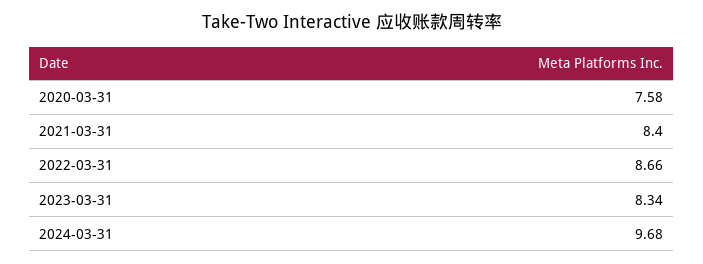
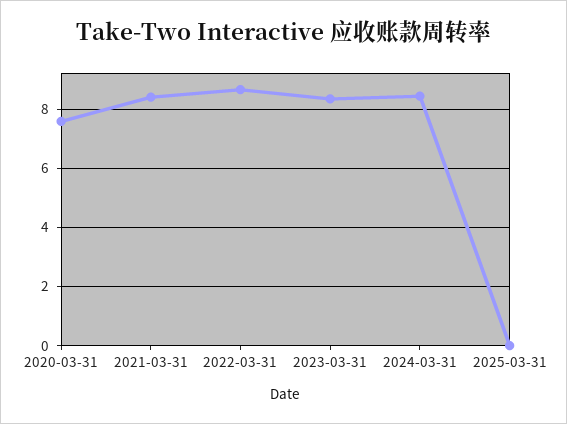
2024-03-31: 9.68 -> 8.5
2025-03-31: none -> 0

